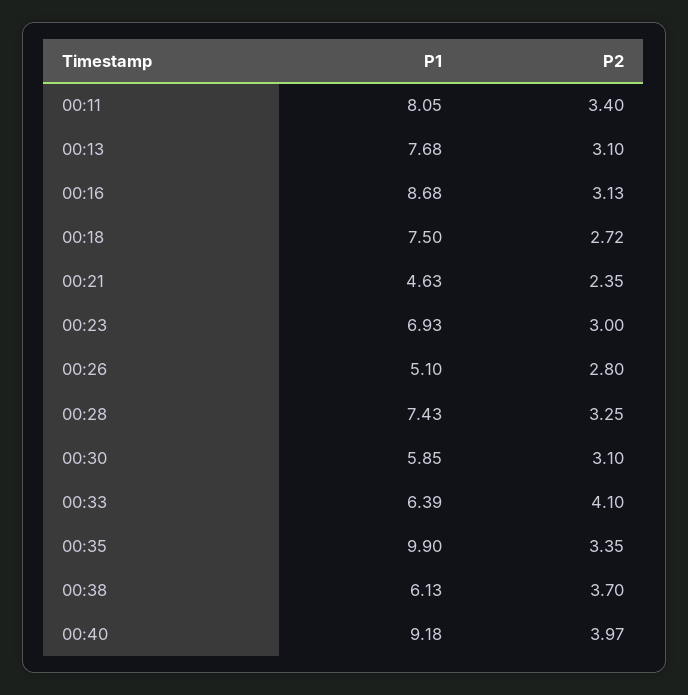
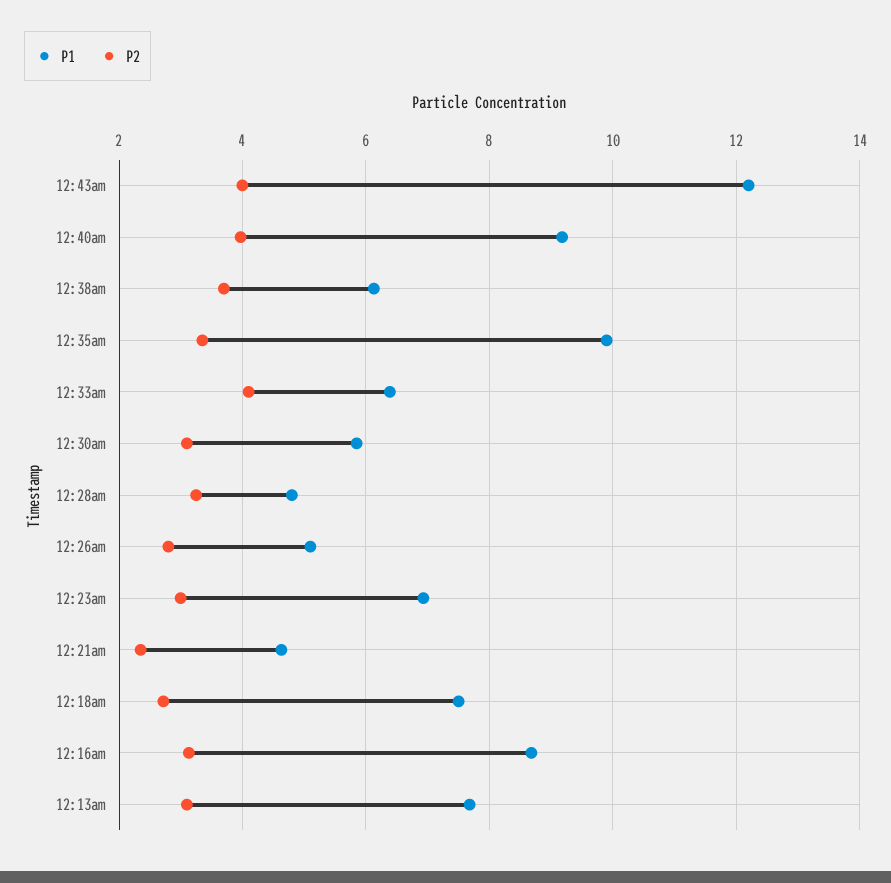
P1, 00:11: 8.05 -> none
P2, 00:11: 3.4 -> none
P1, 00:28: 7.43 -> 4.8
P1, 12:43am: none -> 12.2
P2, 12:43am: none -> 4

